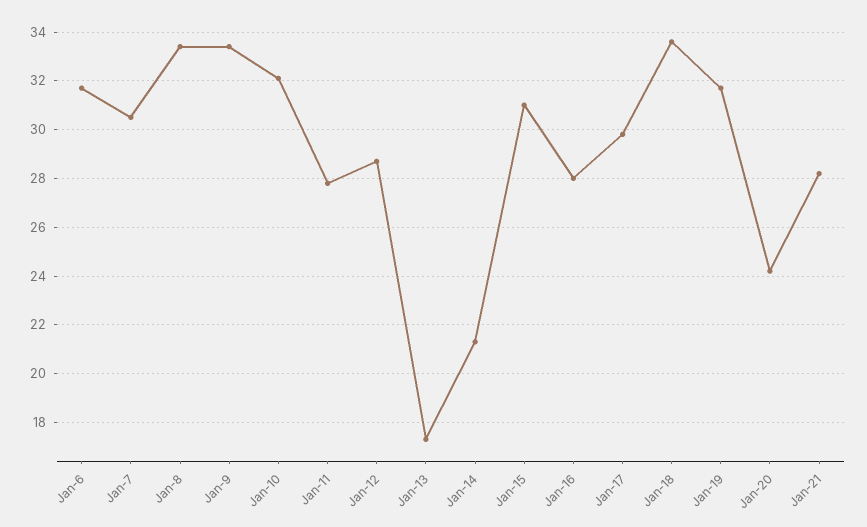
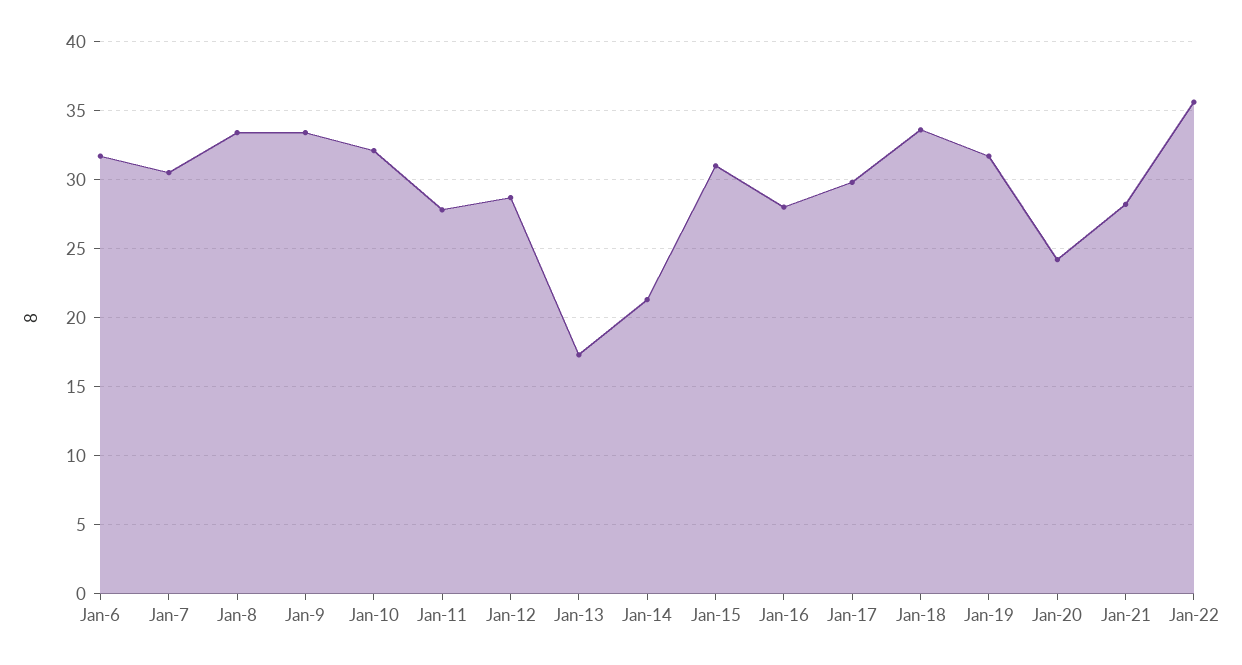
Jan-22: none -> 35.5

